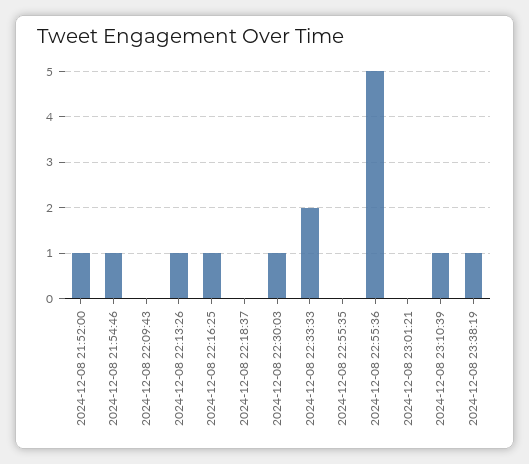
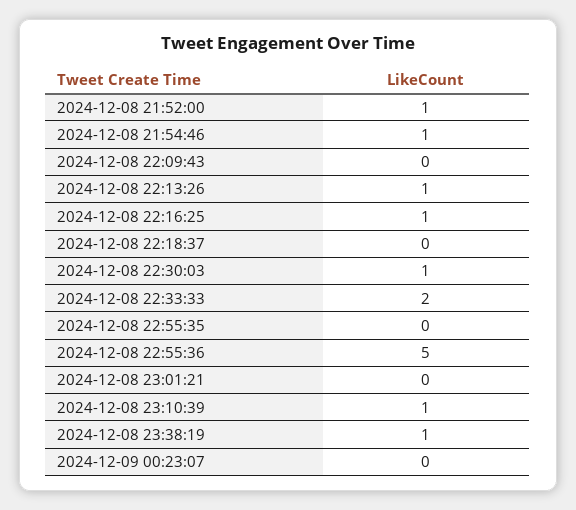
2024-12-09 00:23:07: none -> 0

